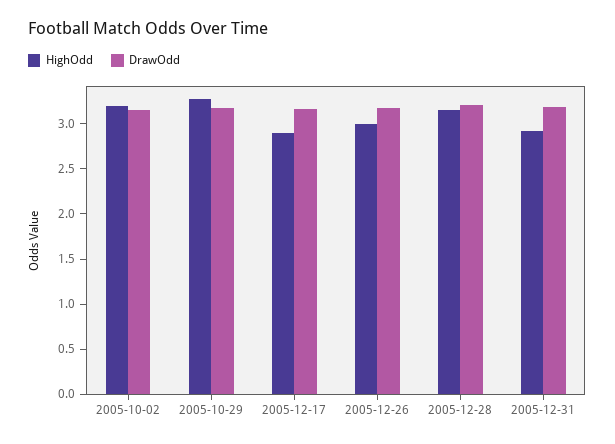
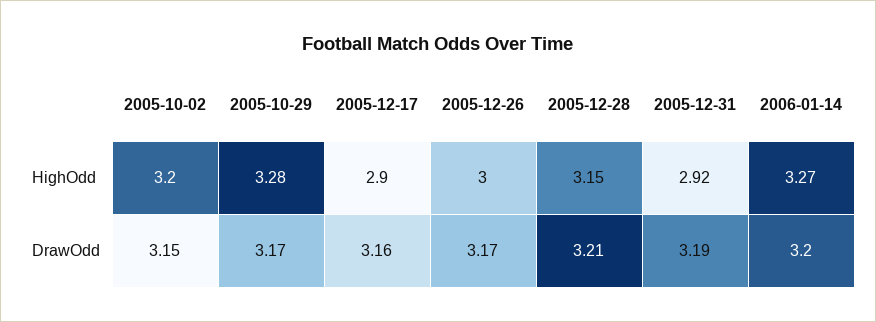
HighOdd, 2006-01-14: none -> 3.27
DrawOdd, 2006-01-14: none -> 3.2

